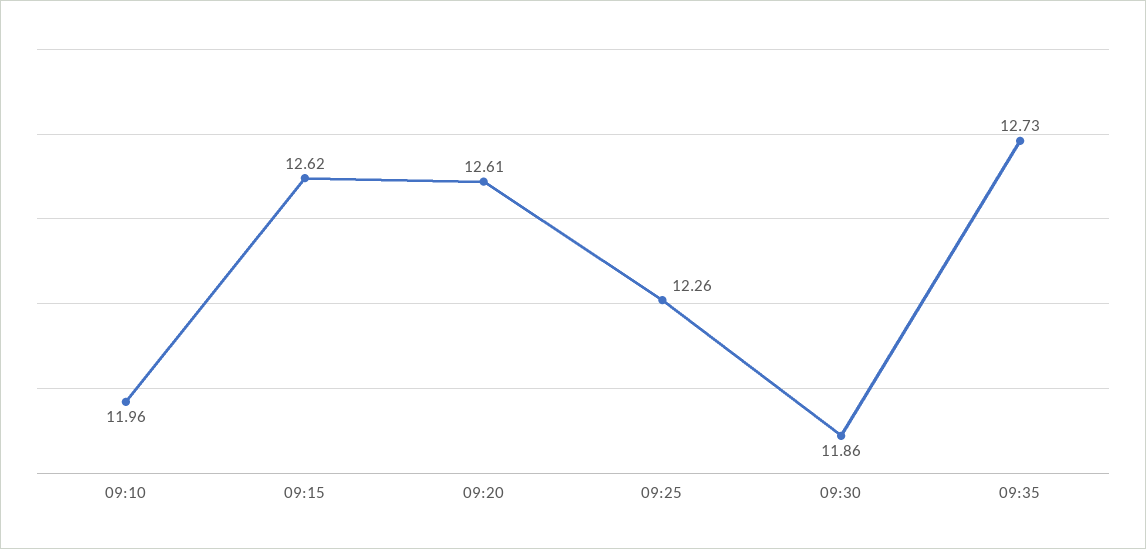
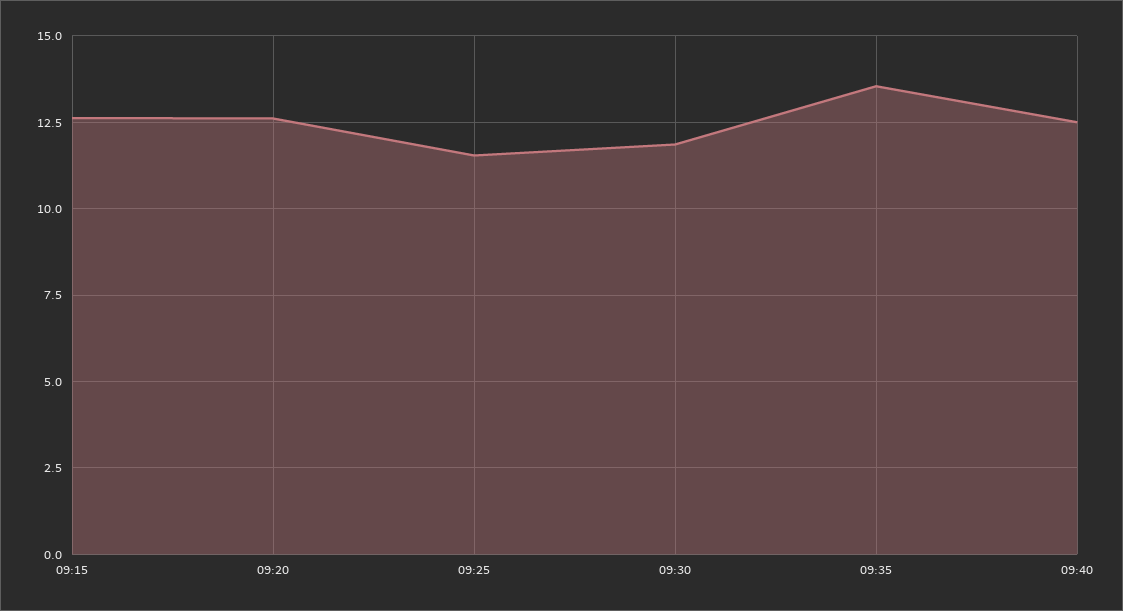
09:10: 11.96 -> none
09:25: 12.26 -> 11.5
09:35: 12.73 -> 13.5
09:40: none -> 12.5

